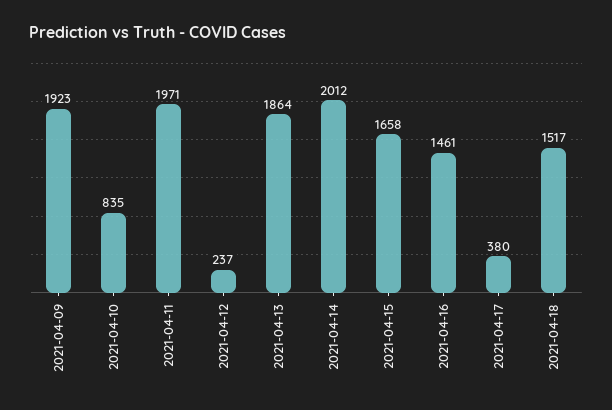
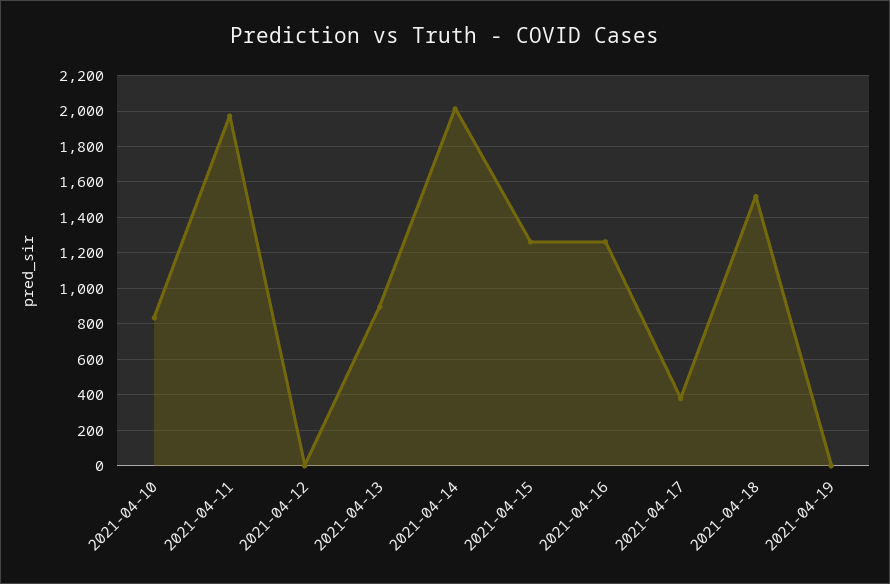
2021-04-09: 1923 -> none
2021-04-12: 237 -> 0
2021-04-13: 1864 -> 900
2021-04-15: 1658 -> 1250
2021-04-16: 1461 -> 1250
2021-04-19: none -> 0

